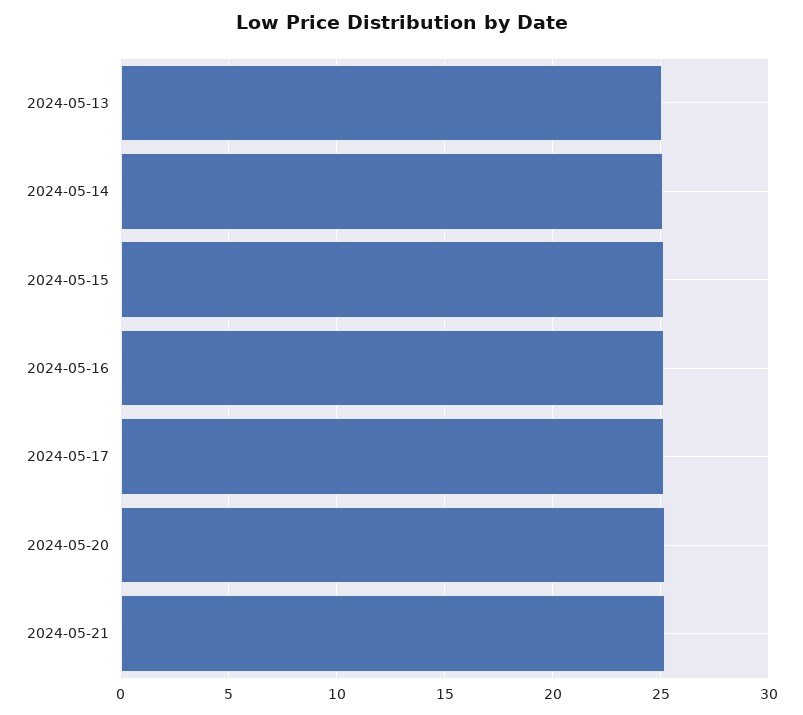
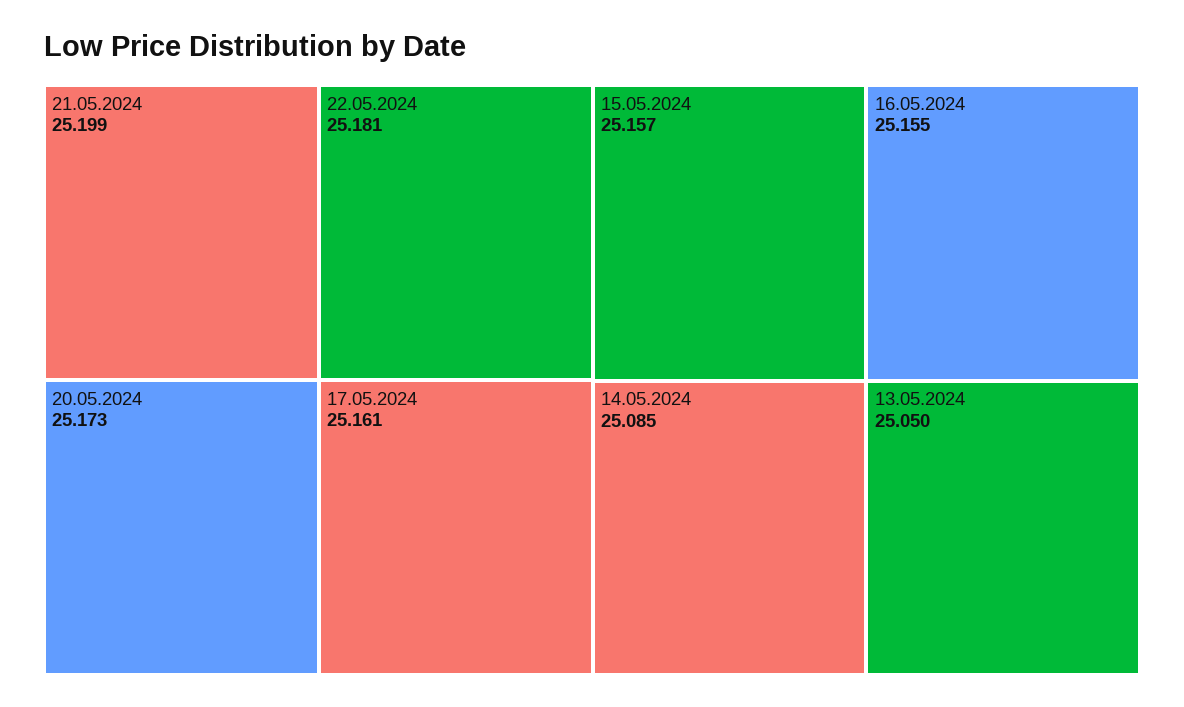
22.05.2024: none -> 25.181

